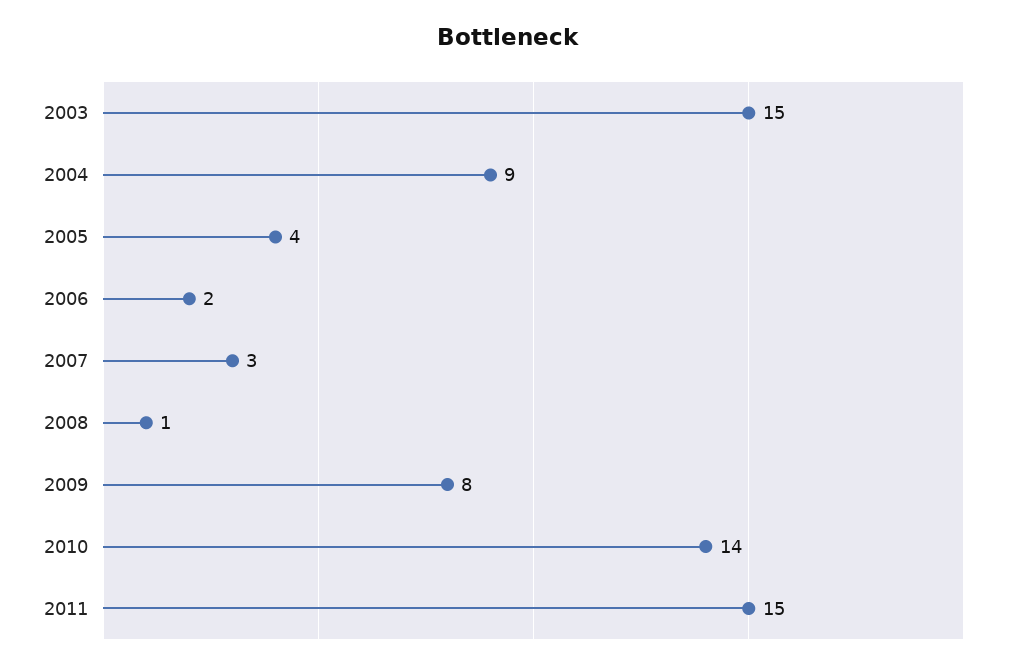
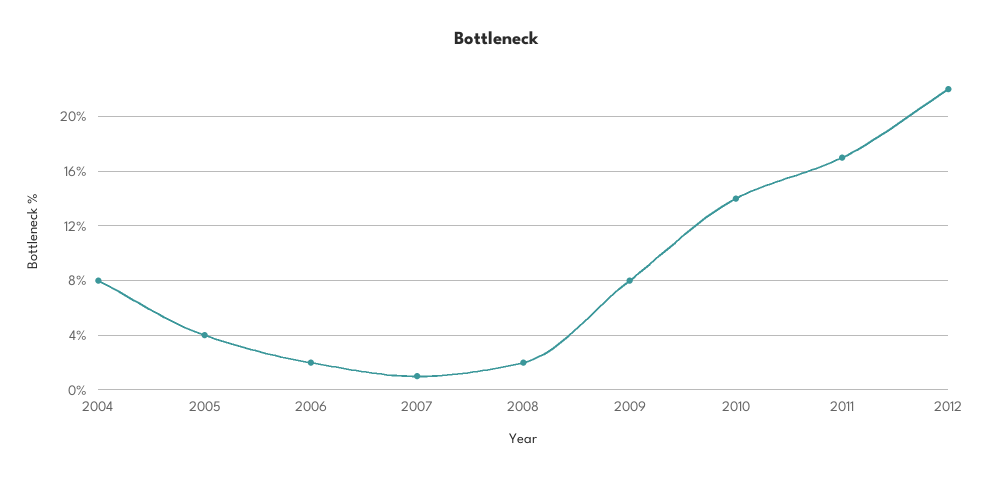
2003: 15 -> none
2004: 9 -> 8
2007: 3 -> 1
2008: 1 -> 2
2011: 15 -> 17
2012: none -> 22

